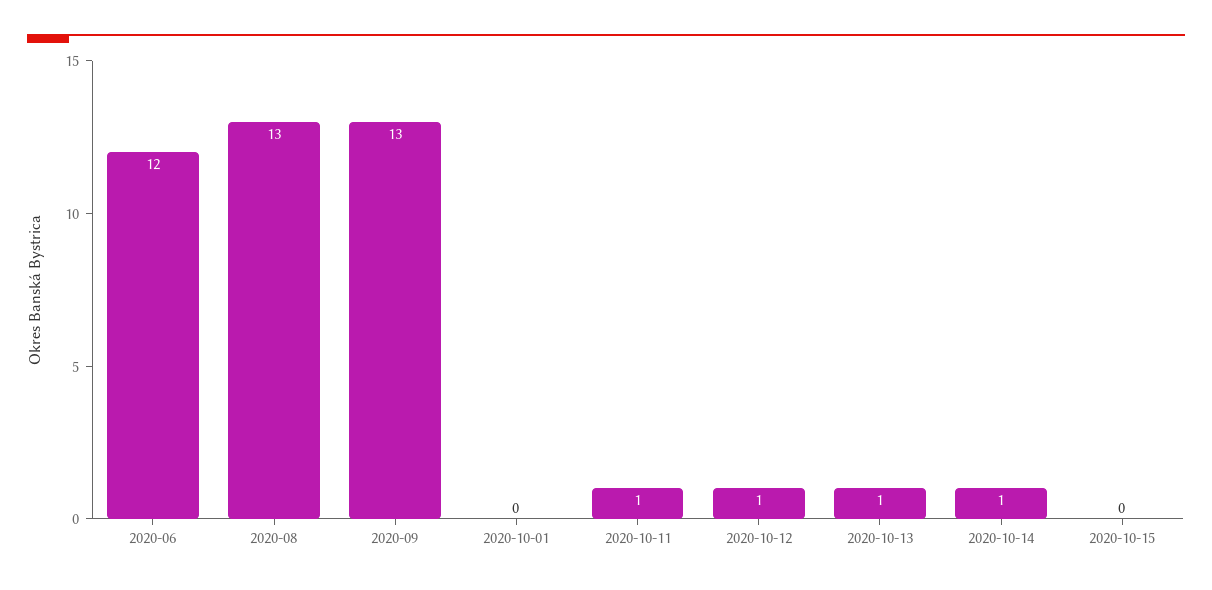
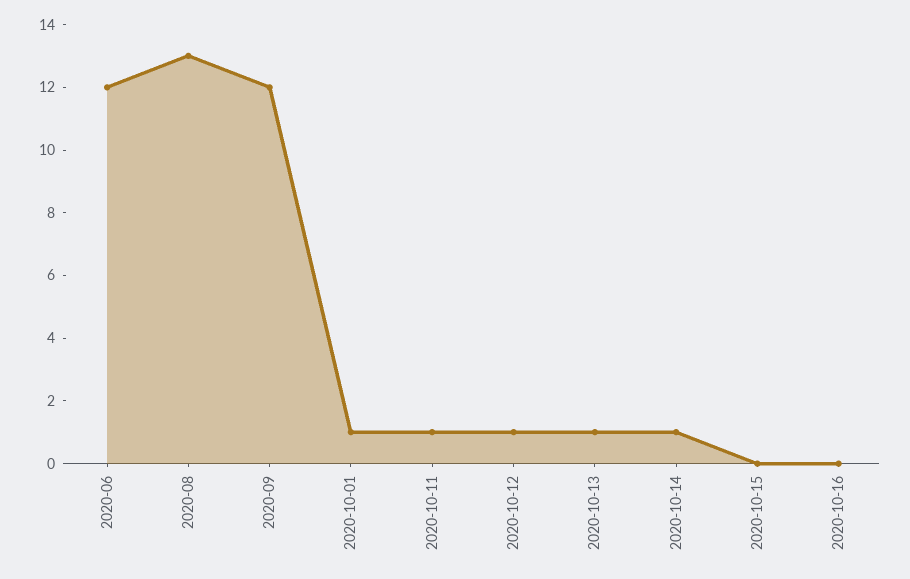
2020-09: 13 -> 12
2020-10-01: 0 -> 1
2020-10-16: none -> 0

